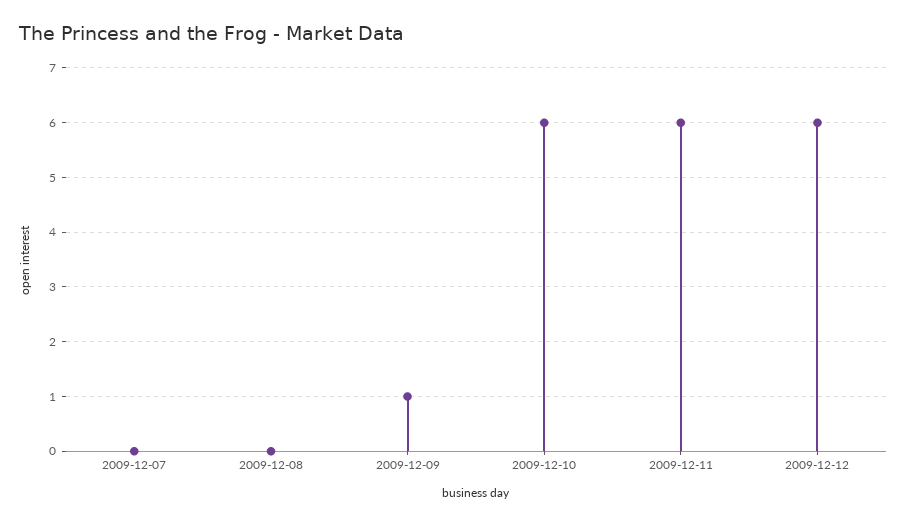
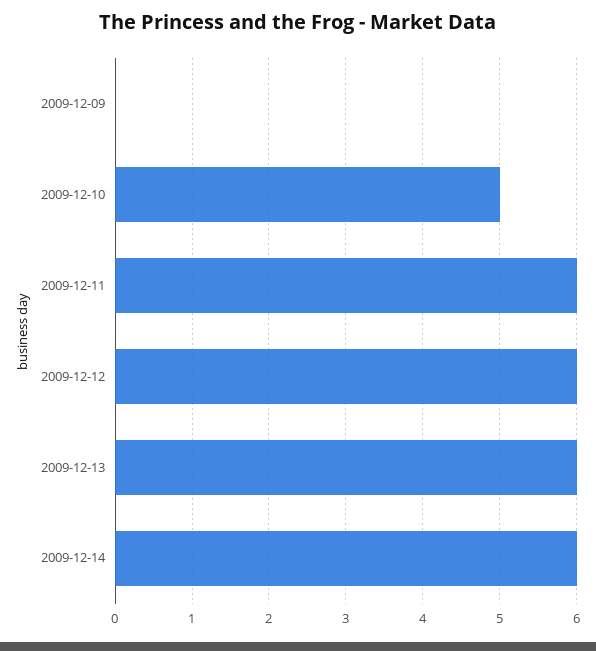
2009-12-07: 0 -> none
2009-12-08: 0 -> none
2009-12-09: 1 -> 0
2009-12-10: 6 -> 5
2009-12-13: none -> 6
2009-12-14: none -> 6

